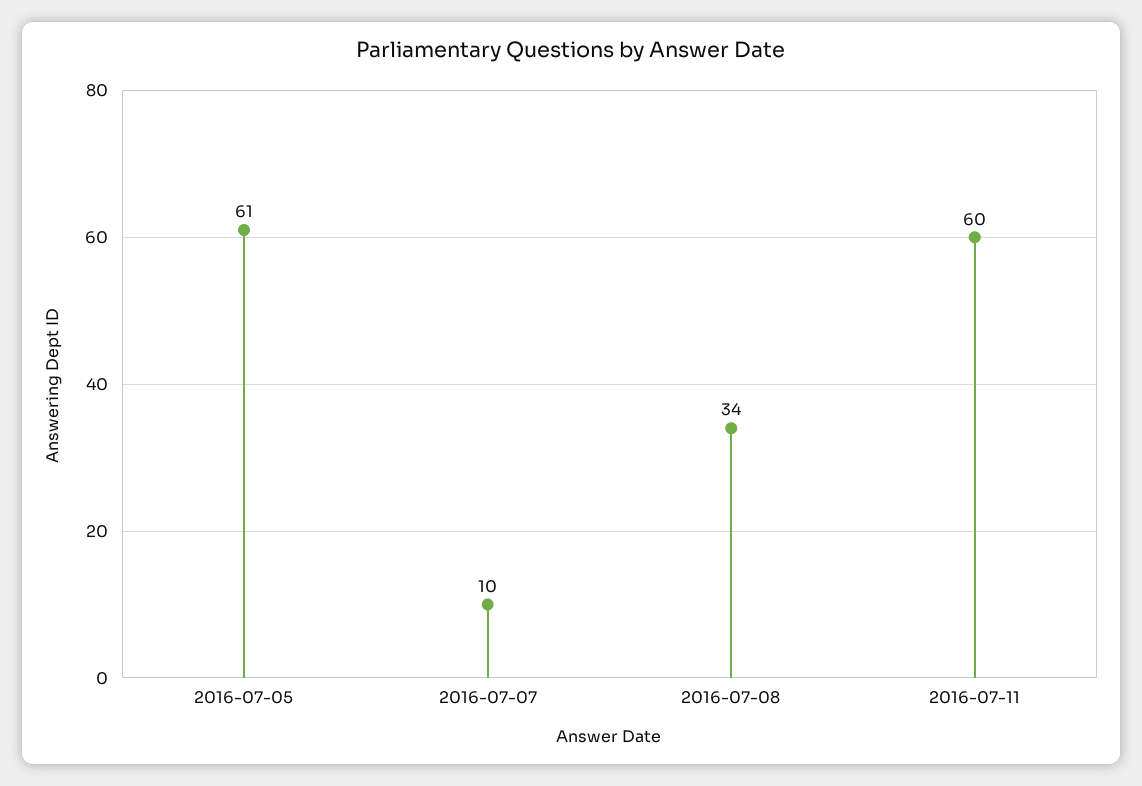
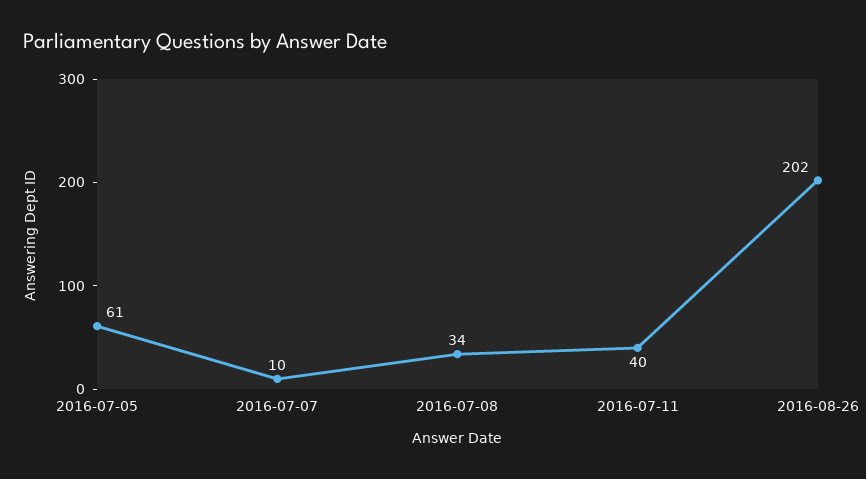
2016-07-11: 60 -> 40
2016-08-26: none -> 202

